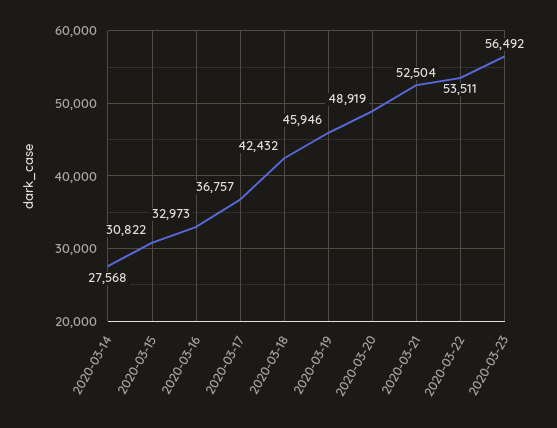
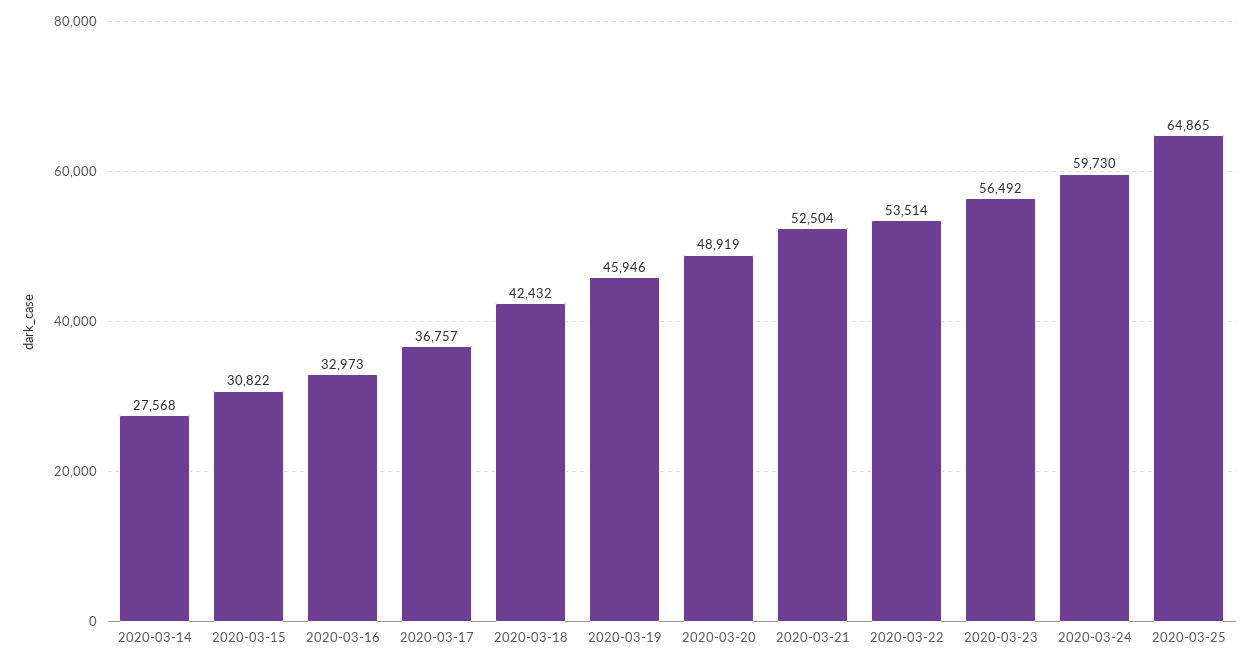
2020-03-22: 53511 -> 53514
2020-03-24: none -> 59730
2020-03-25: none -> 64865

